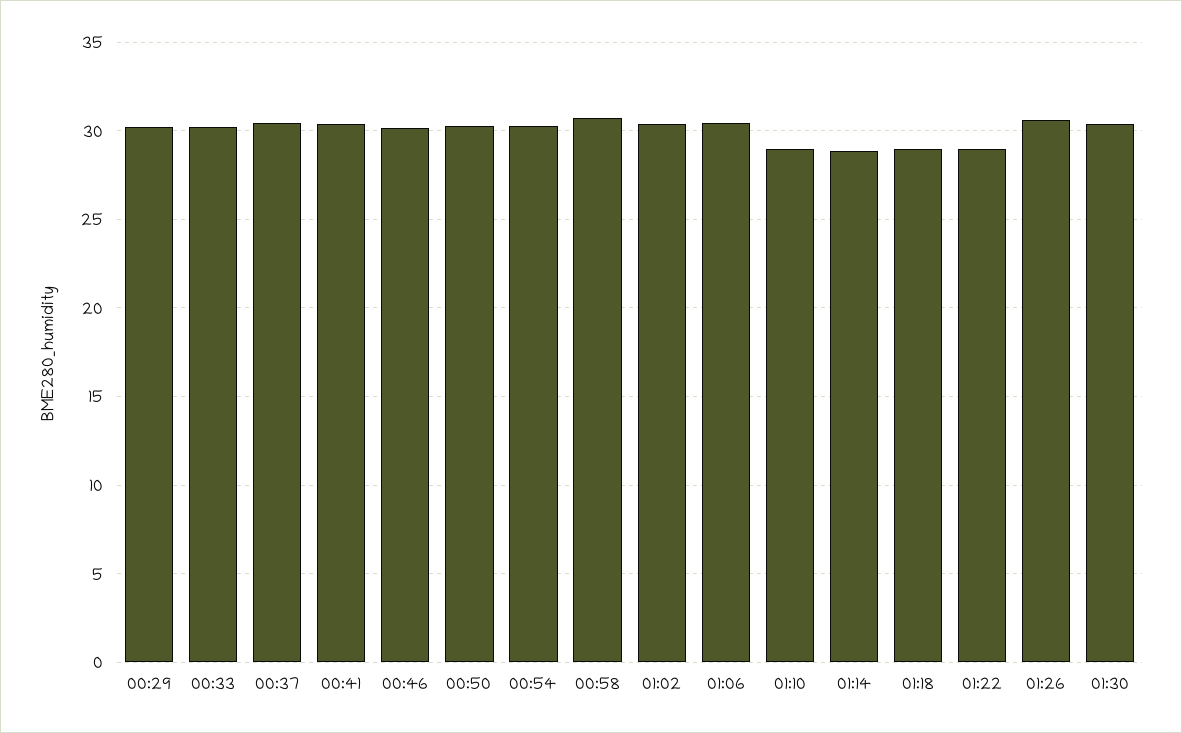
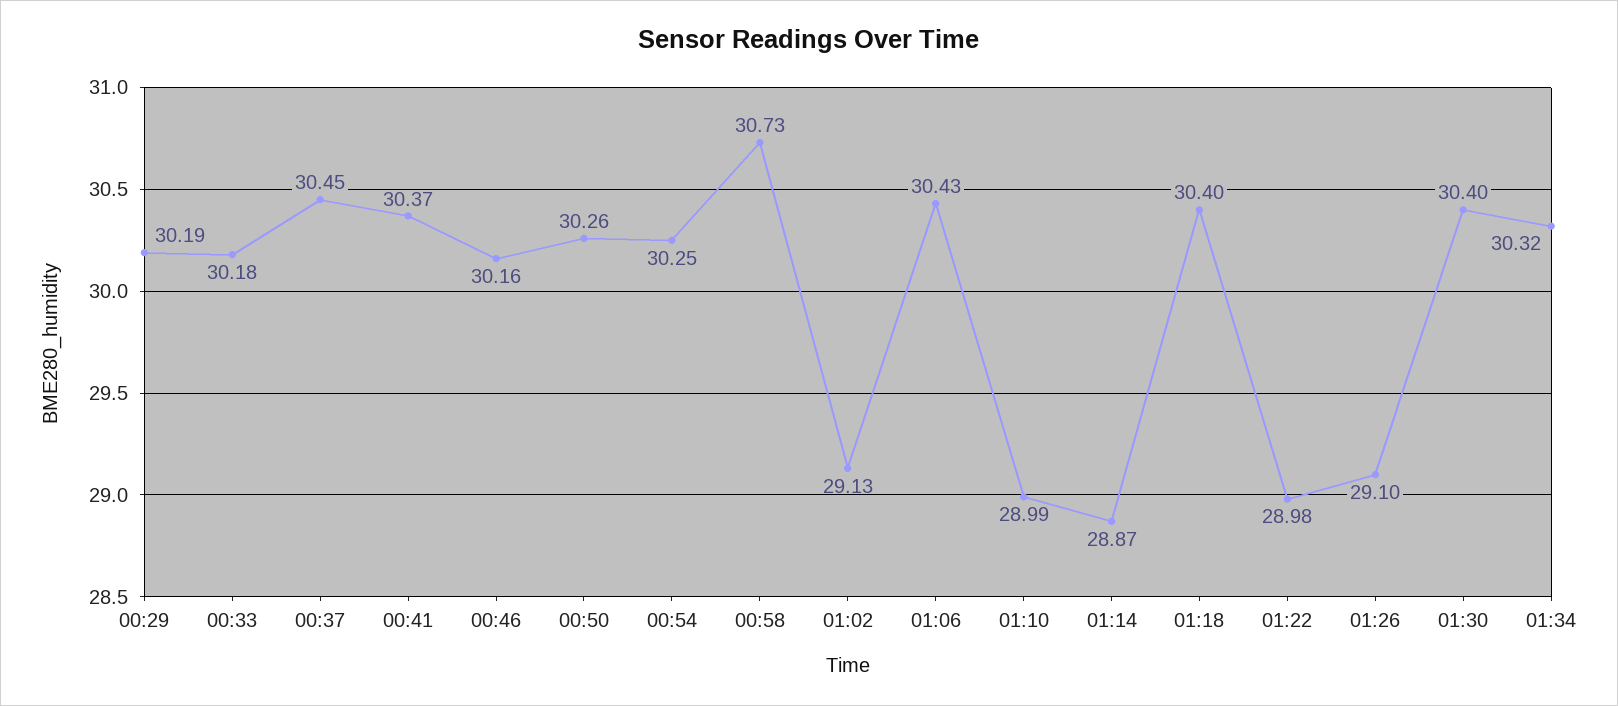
01:02: 30.5 -> 29.13
01:18: 29 -> 30.4
01:26: 30.5 -> 29.1
01:34: none -> 30.32

